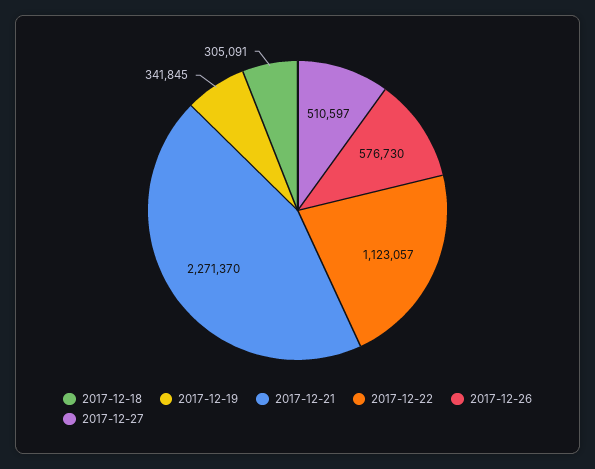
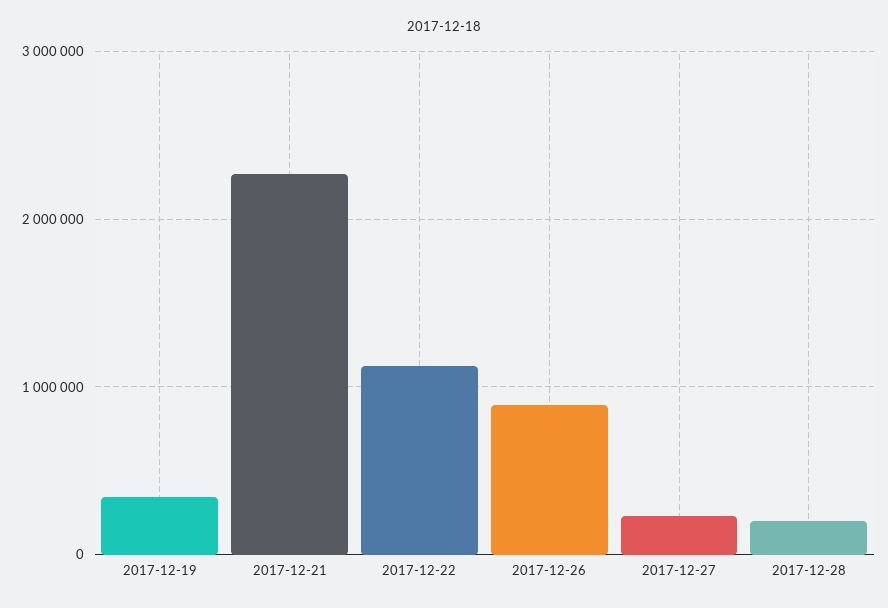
2017-12-18: 305091 -> none
2017-12-26: 576730 -> 900000
2017-12-27: 510597 -> 200000
2017-12-28: none -> 200000

